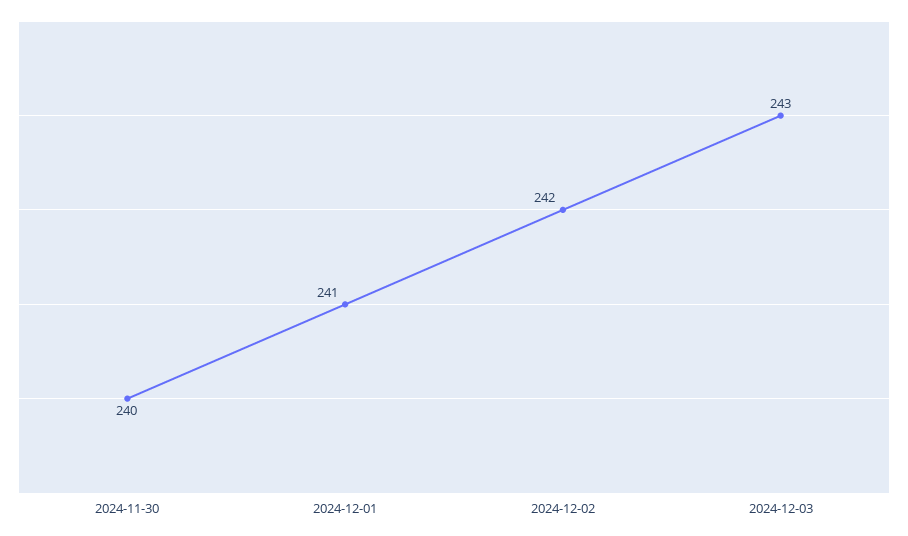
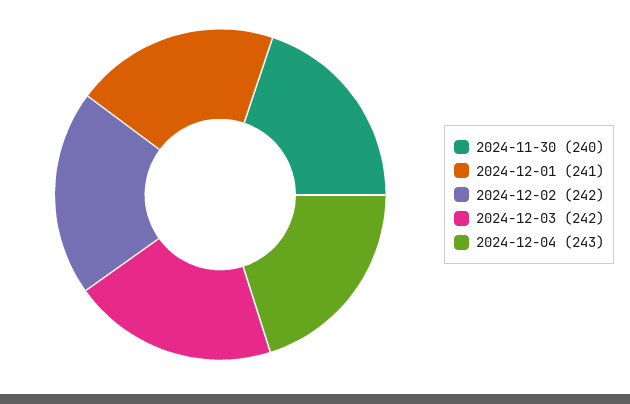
2024-12-03: 243 -> 242
2024-12-04: none -> 243

